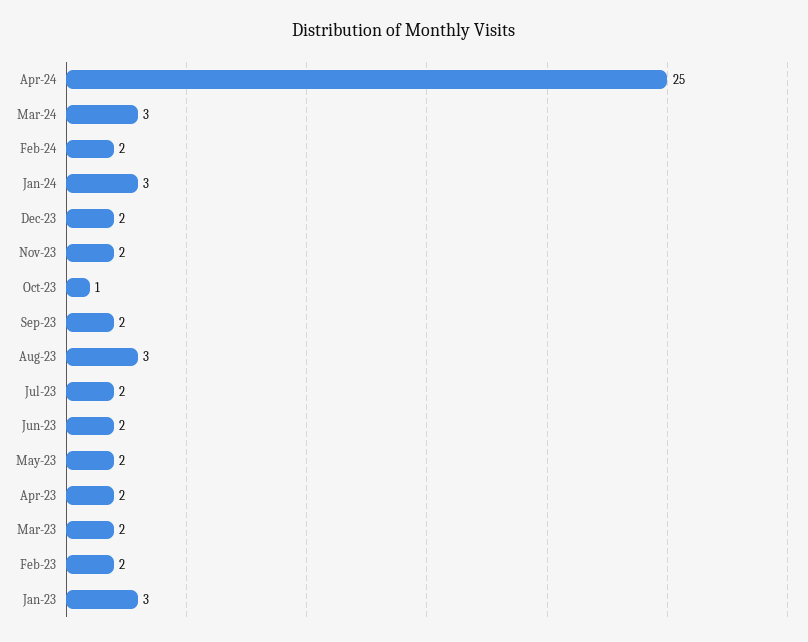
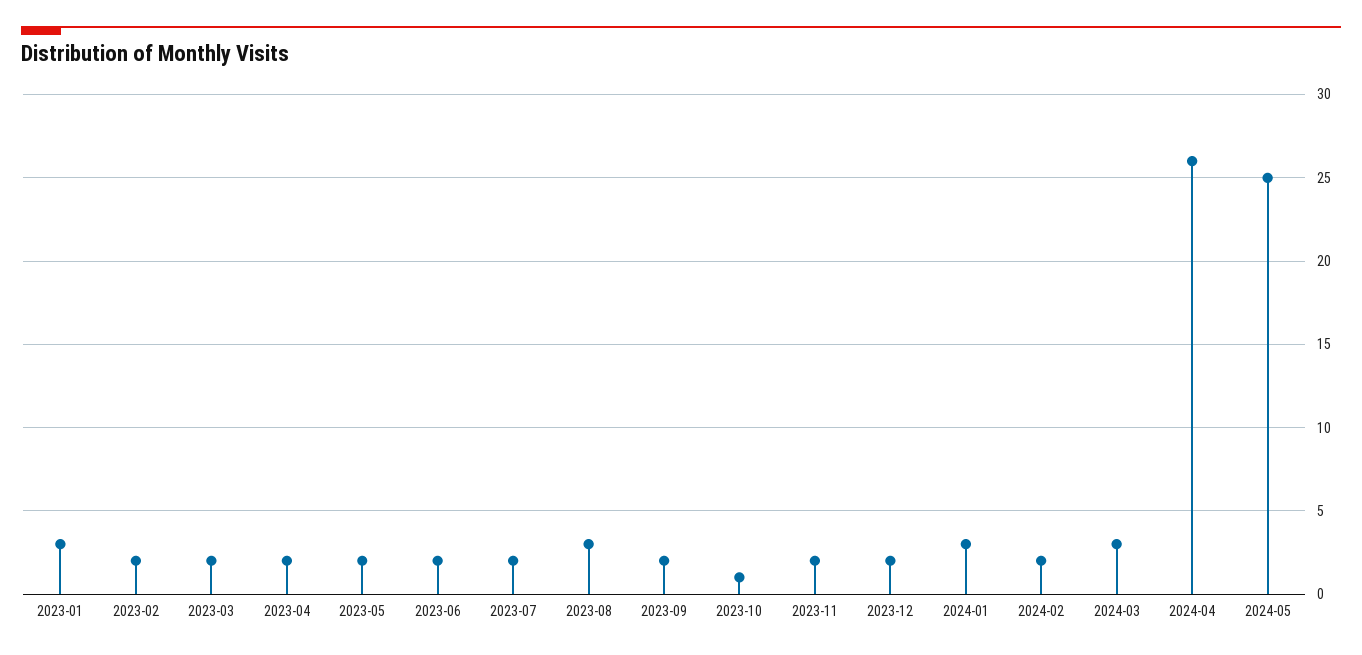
Apr-24: 25 -> 26
2024-05: none -> 25

